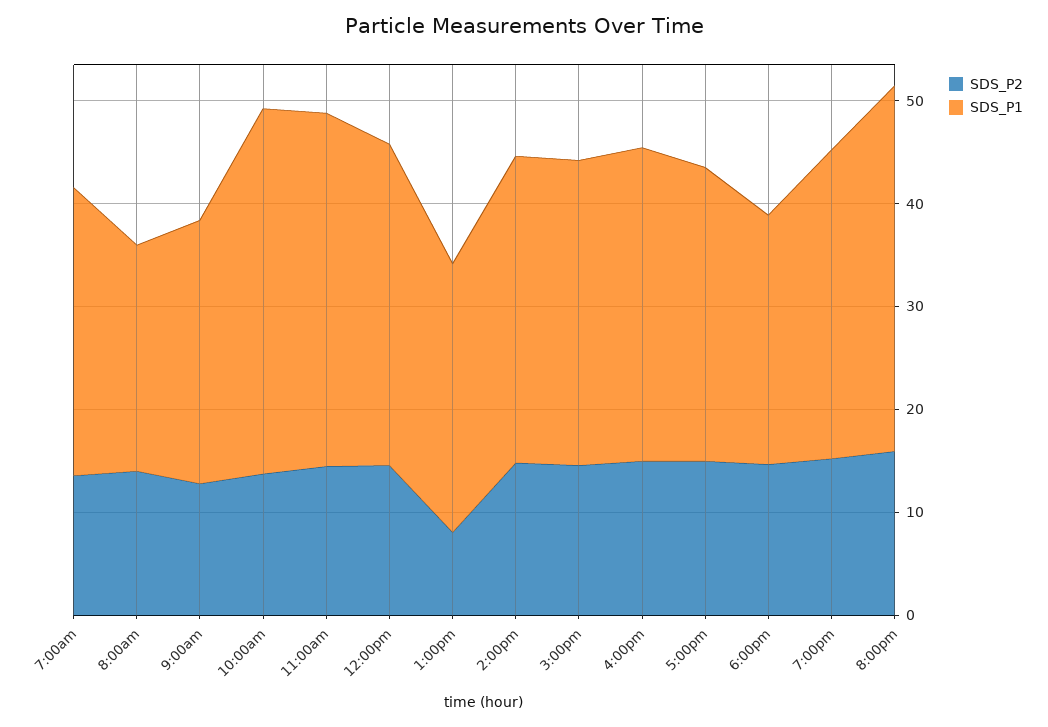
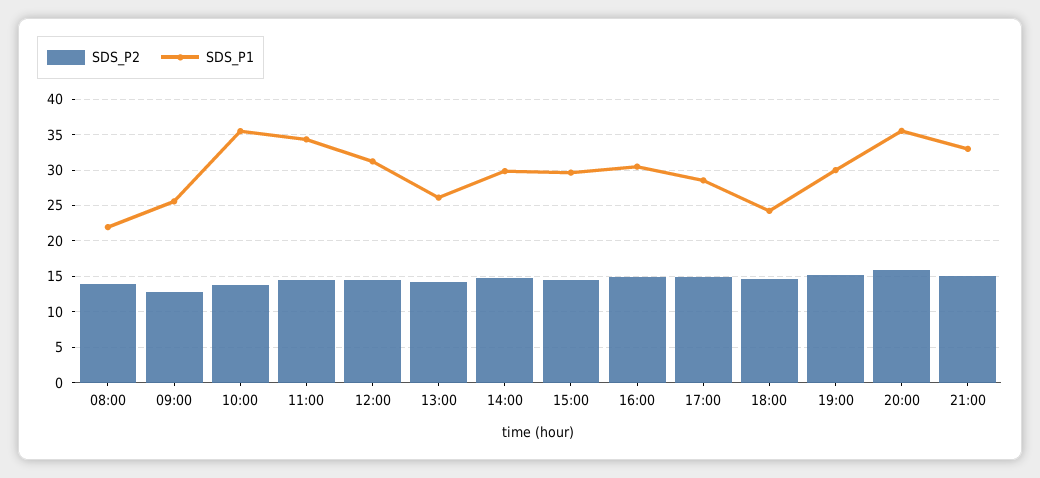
SDS_P2, 7:00am: 14 -> none
SDS_P1, 7:00am: 28 -> none
SDS_P2, 1:00pm: 8 -> 14
SDS_P2, 21:00: none -> 15
SDS_P1, 21:00: none -> 33

